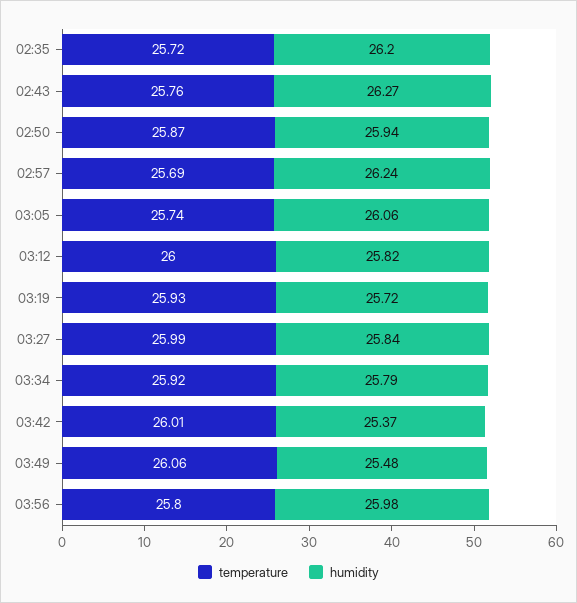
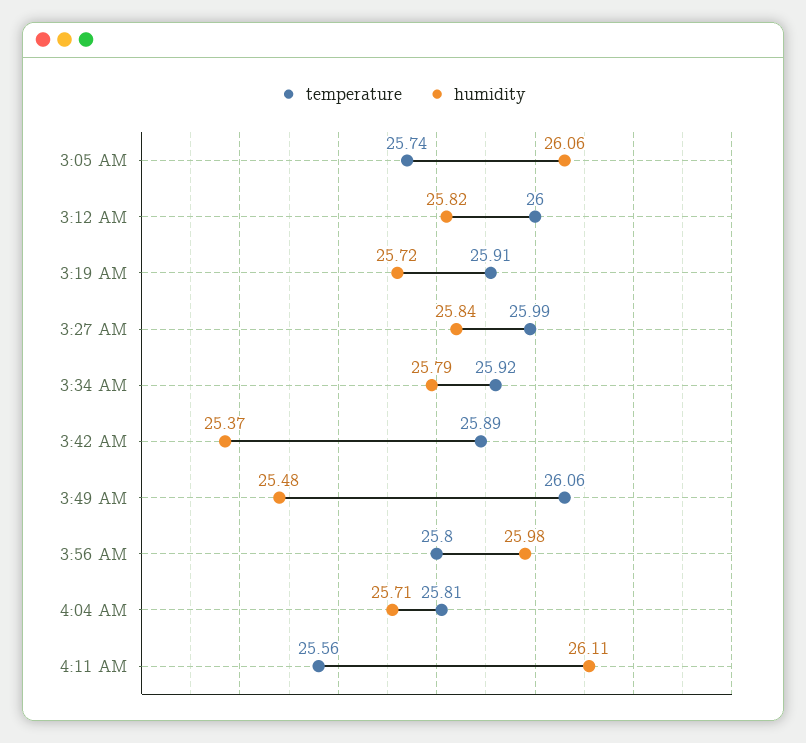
temperature, 02:35: 25.72 -> none
humidity, 02:35: 26.2 -> none
temperature, 02:43: 25.76 -> none
humidity, 02:43: 26.27 -> none
temperature, 02:50: 25.87 -> none
humidity, 02:50: 25.94 -> none
temperature, 02:57: 25.69 -> none
humidity, 02:57: 26.24 -> none
temperature, 03:19: 25.93 -> 25.91
temperature, 03:42: 26.01 -> 25.89
temperature, 4:04 AM: none -> 25.81
humidity, 4:04 AM: none -> 25.71
temperature, 4:11 AM: none -> 25.56
humidity, 4:11 AM: none -> 26.11

